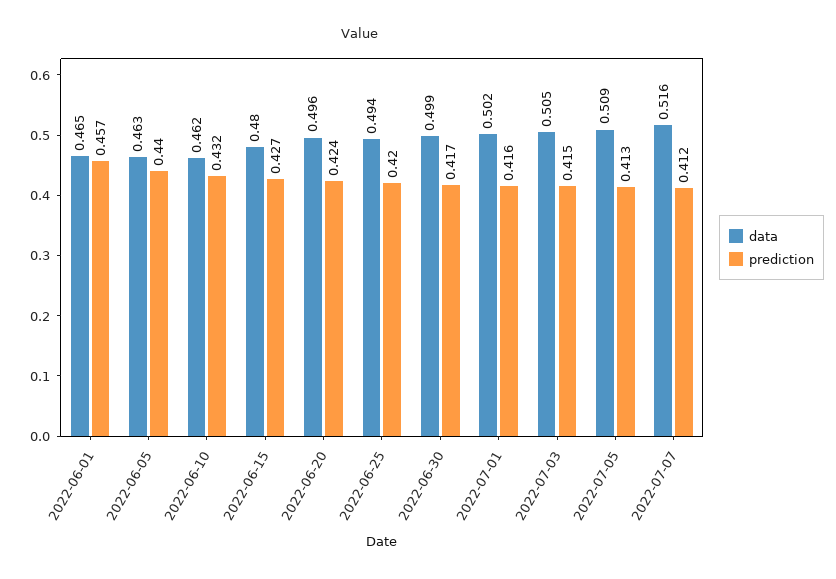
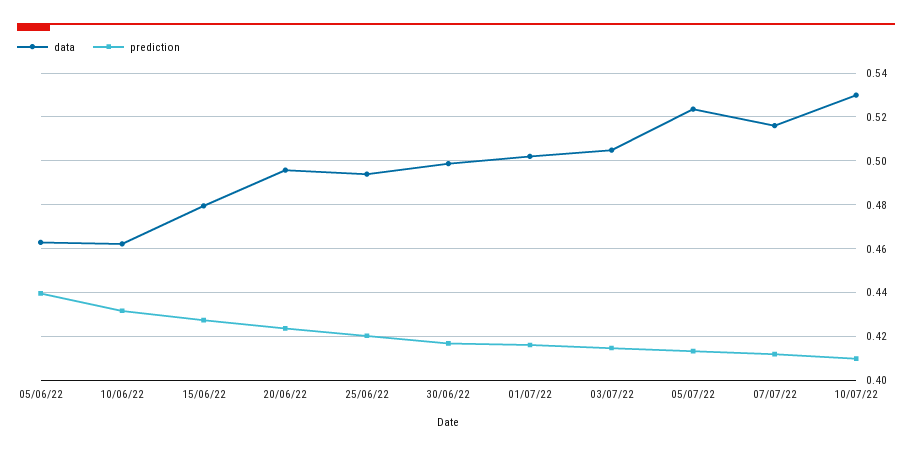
data, 2022-06-01: 0.465 -> none
prediction, 2022-06-01: 0.457 -> none
data, 2022-07-05: 0.509 -> 0.525
data, 10/07/22: none -> 0.53
prediction, 10/07/22: none -> 0.41

